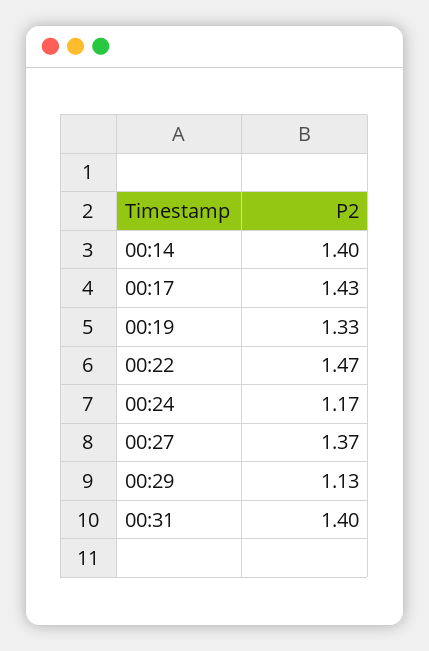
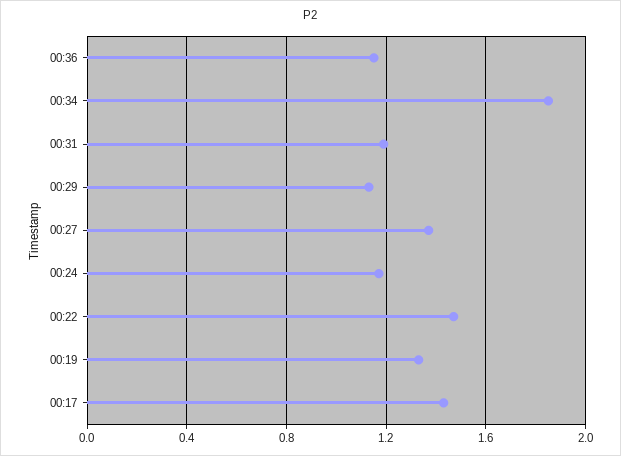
00:14: 1.4 -> none
00:31: 1.4 -> 1.2
00:36: none -> 1.15
00:34: none -> 1.85

